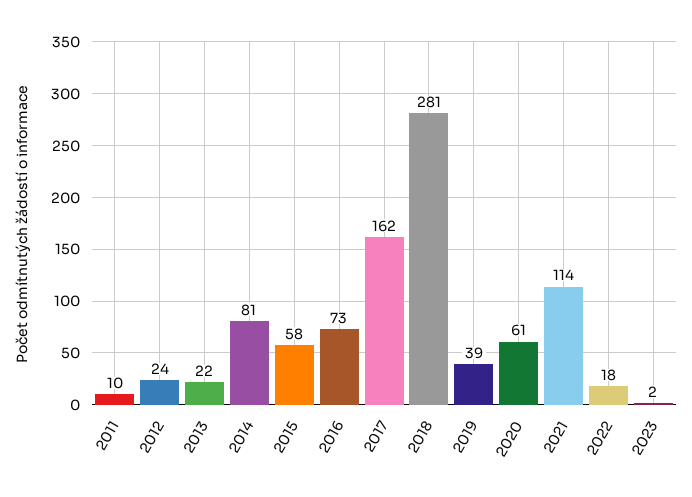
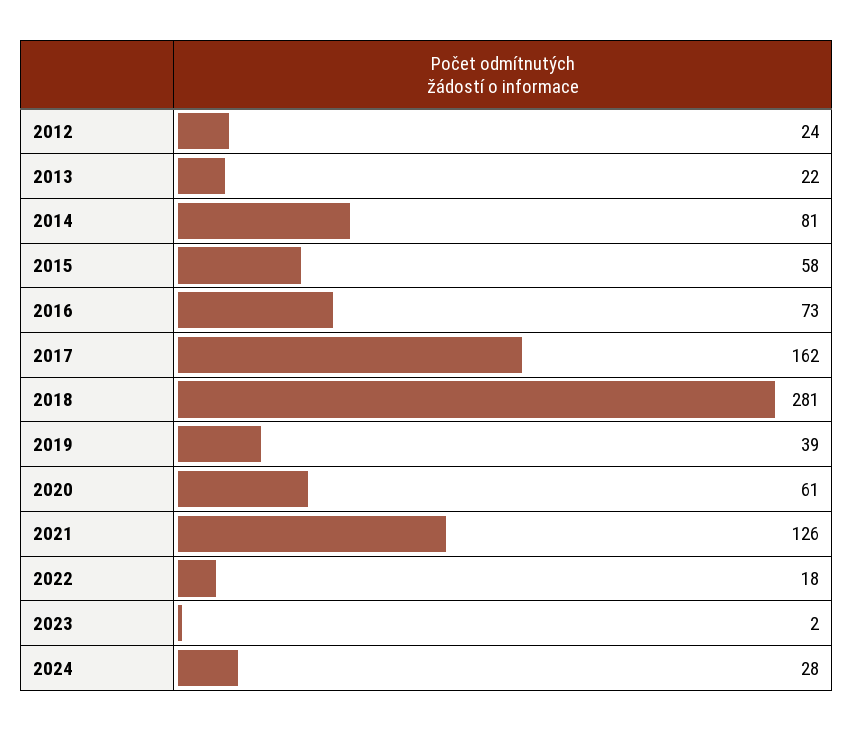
2011: 10 -> none
2021: 114 -> 126
2024: none -> 28

